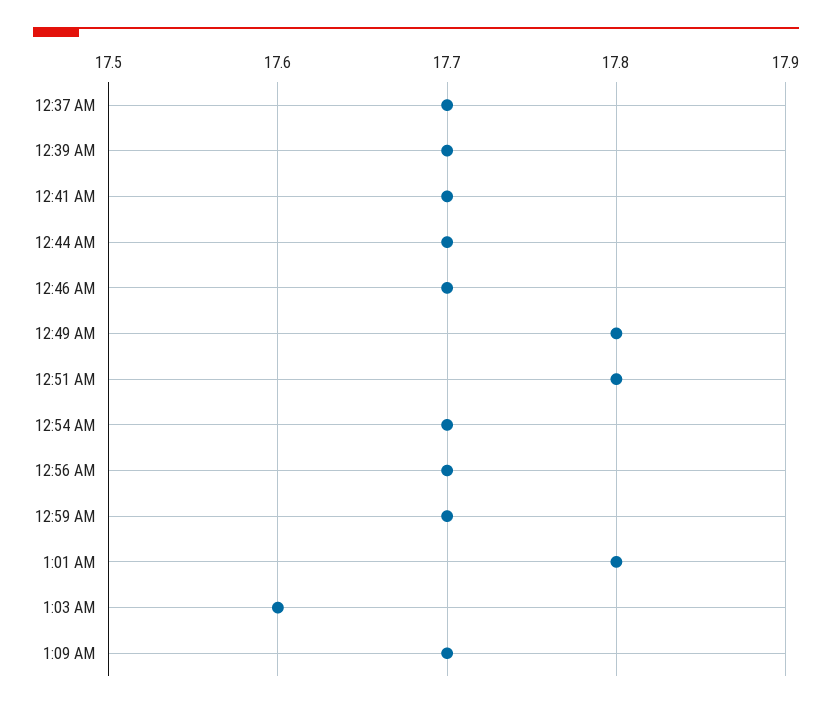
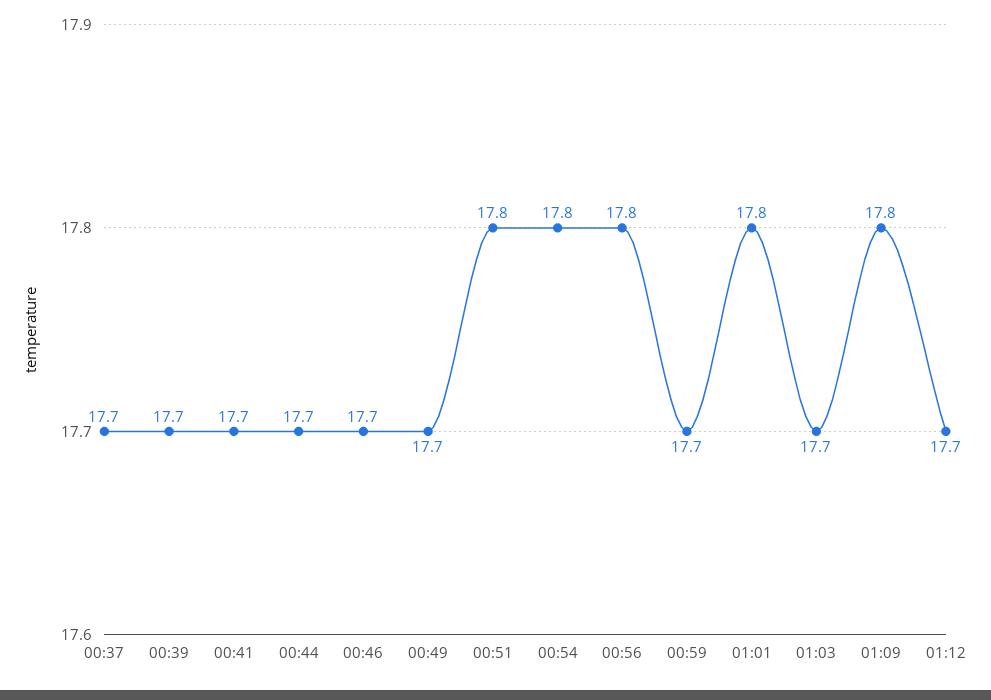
12:49 AM: 17.8 -> 17.7
12:54 AM: 17.7 -> 17.8
12:56 AM: 17.7 -> 17.8
1:03 AM: 17.6 -> 17.7
1:09 AM: 17.7 -> 17.8
01:12: none -> 17.7

